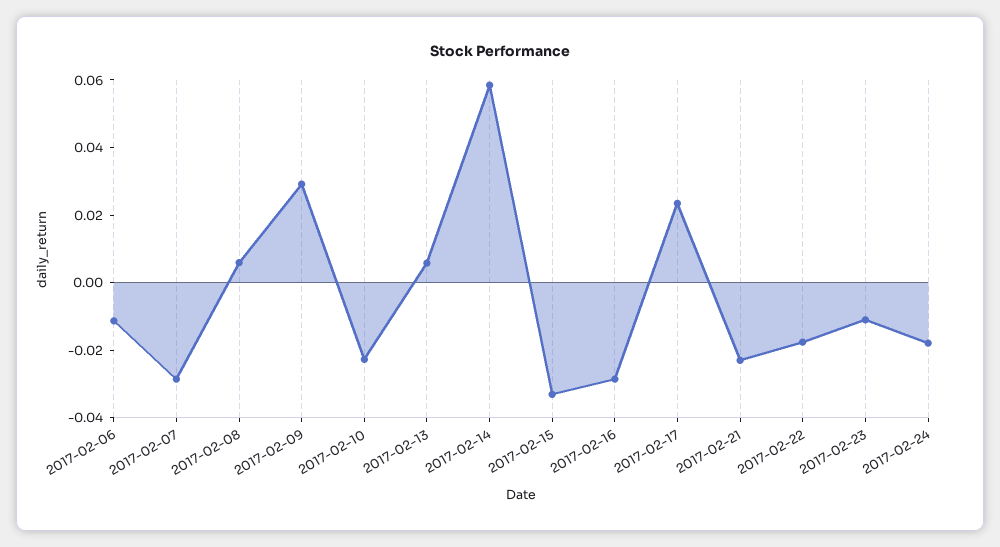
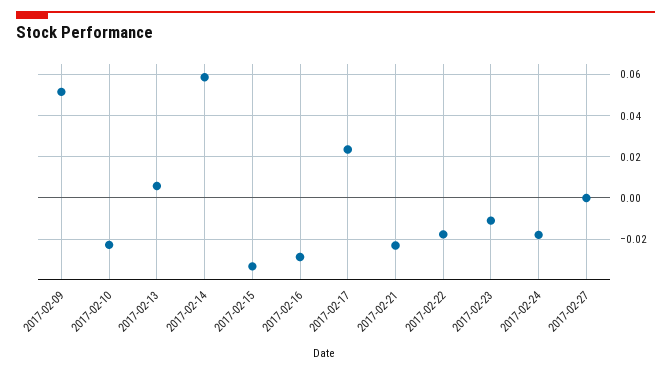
2017-02-06: -0.01 -> none
2017-02-07: -0.03 -> none
2017-02-08: 0.005 -> none
2017-02-09: 0.03 -> 0.05
2017-02-27: none -> 0

